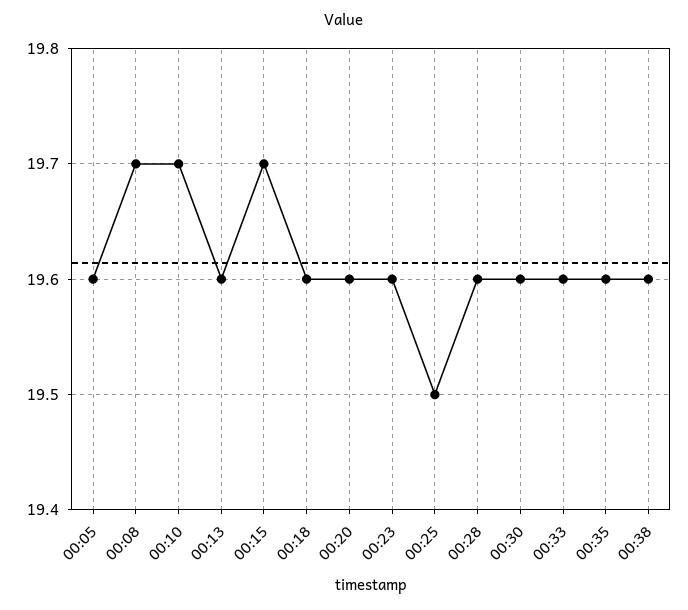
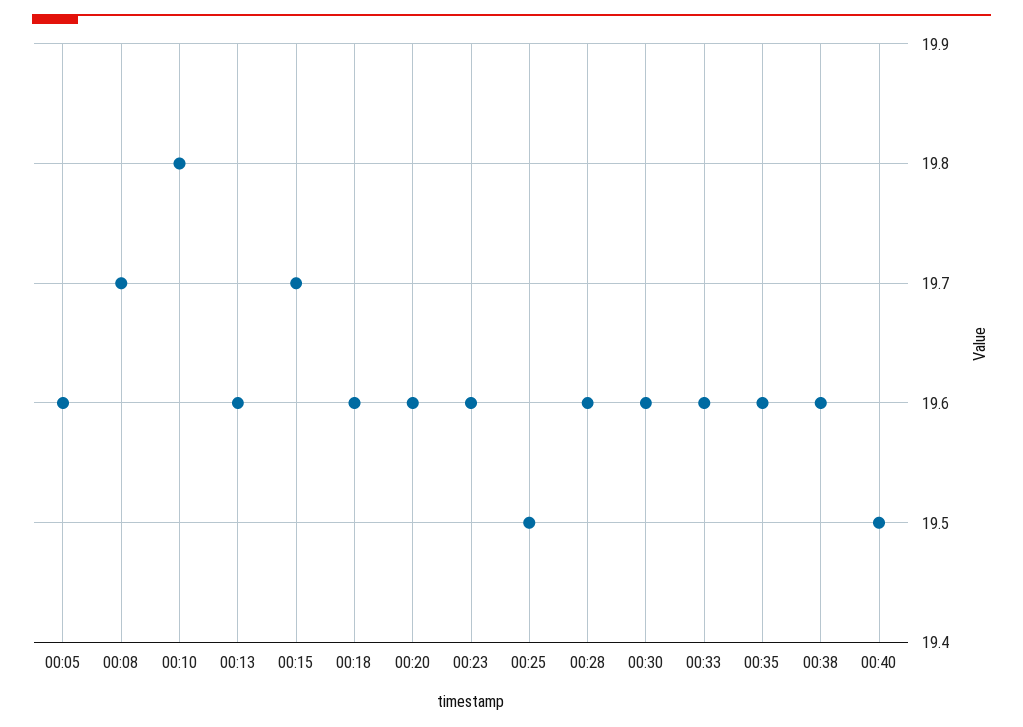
00:10: 19.7 -> 19.8
00:40: none -> 19.5

